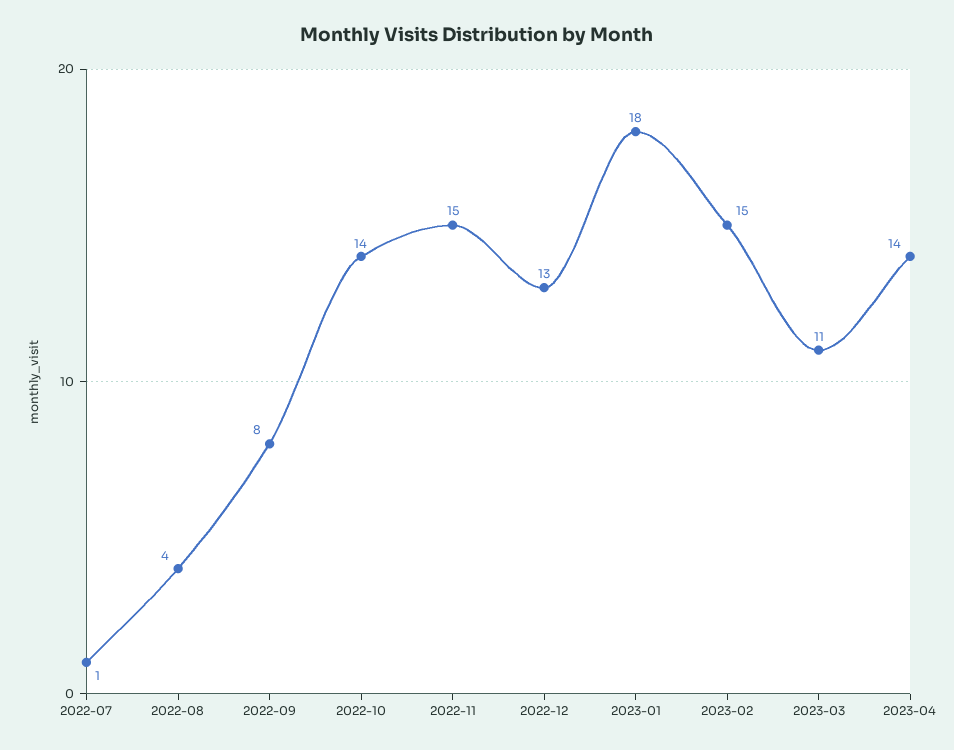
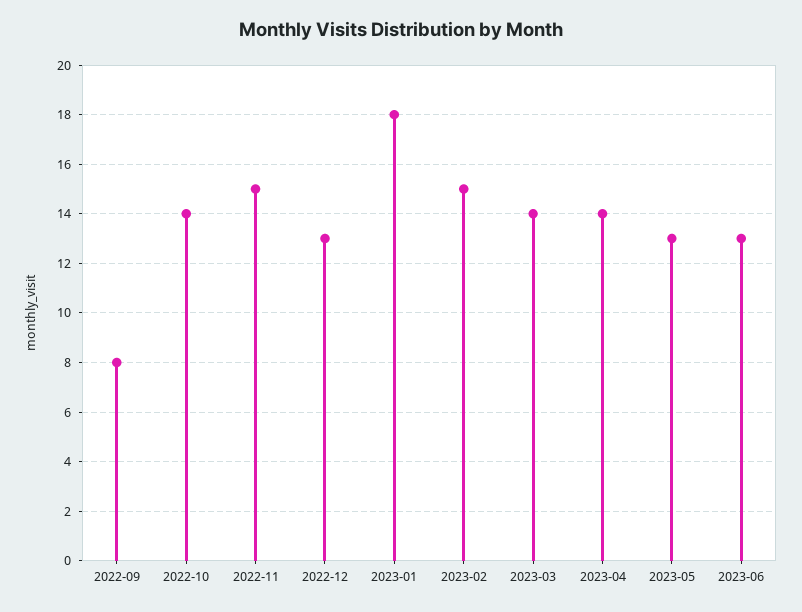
2022-07: 1 -> none
2022-08: 4 -> none
2023-03: 11 -> 14
2023-05: none -> 13
2023-06: none -> 13

